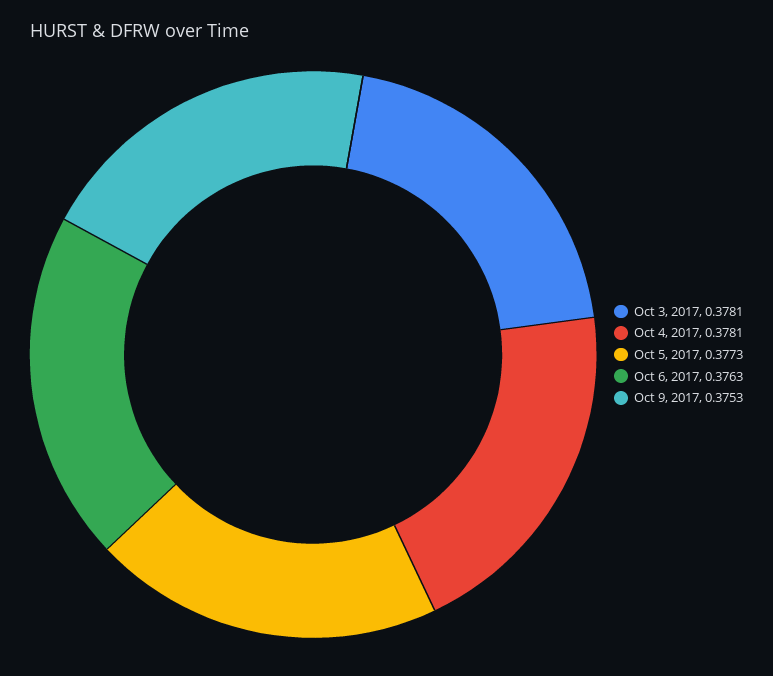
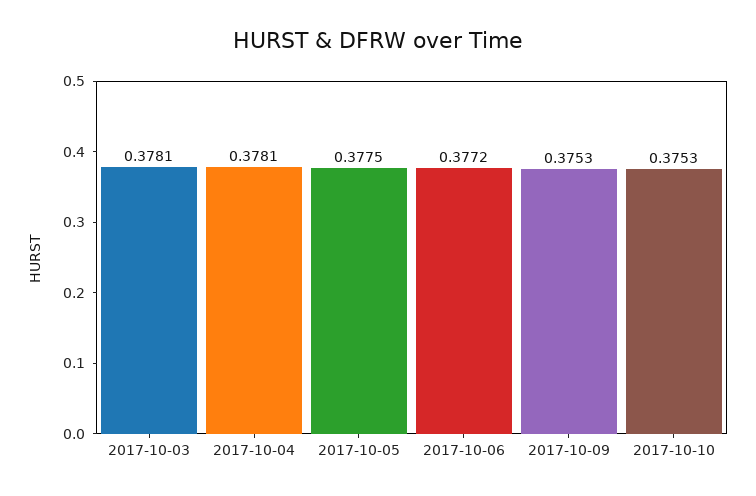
Oct 5, 2017: 0.3773 -> 0.3775
Oct 6, 2017: 0.3763 -> 0.3772
2017-10-10: none -> 0.3753

